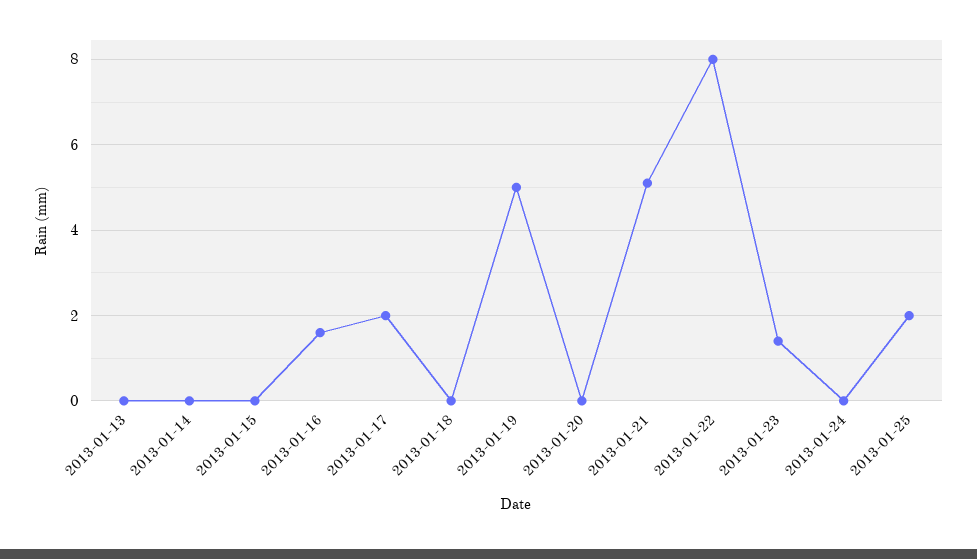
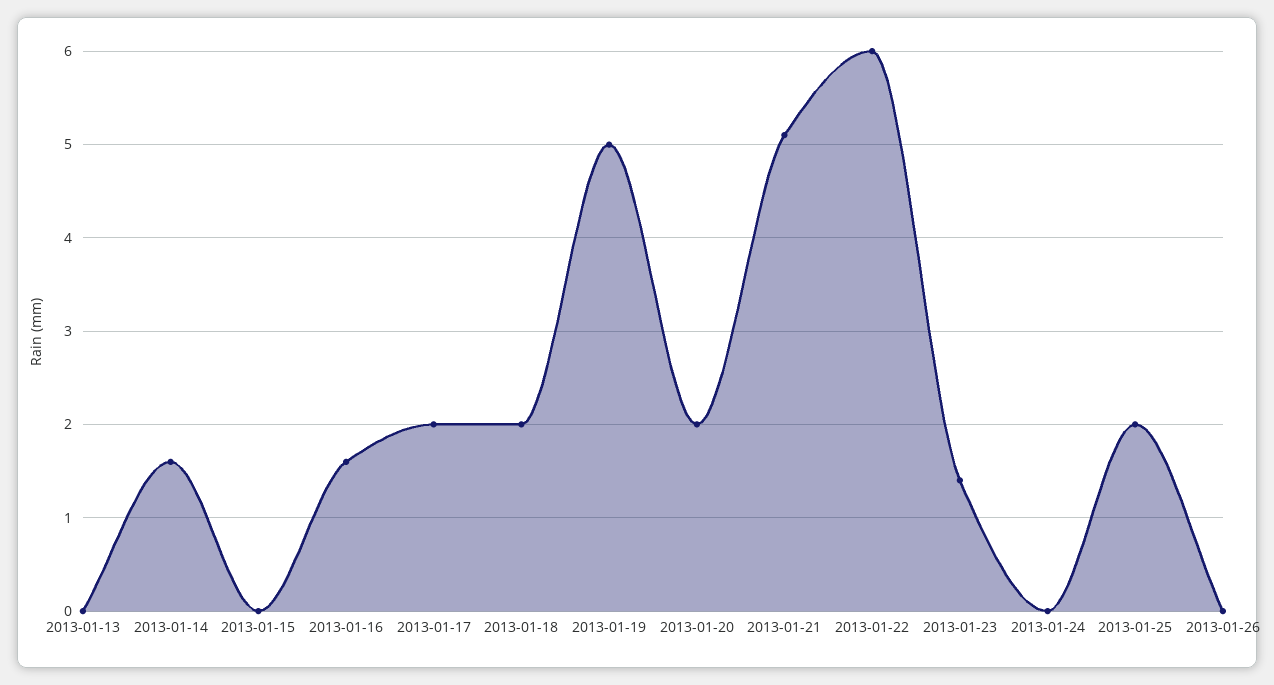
2013-01-14: 0 -> 1.6
2013-01-18: 0 -> 2
2013-01-20: 0 -> 2
2013-01-22: 8 -> 6
2013-01-26: none -> 0

